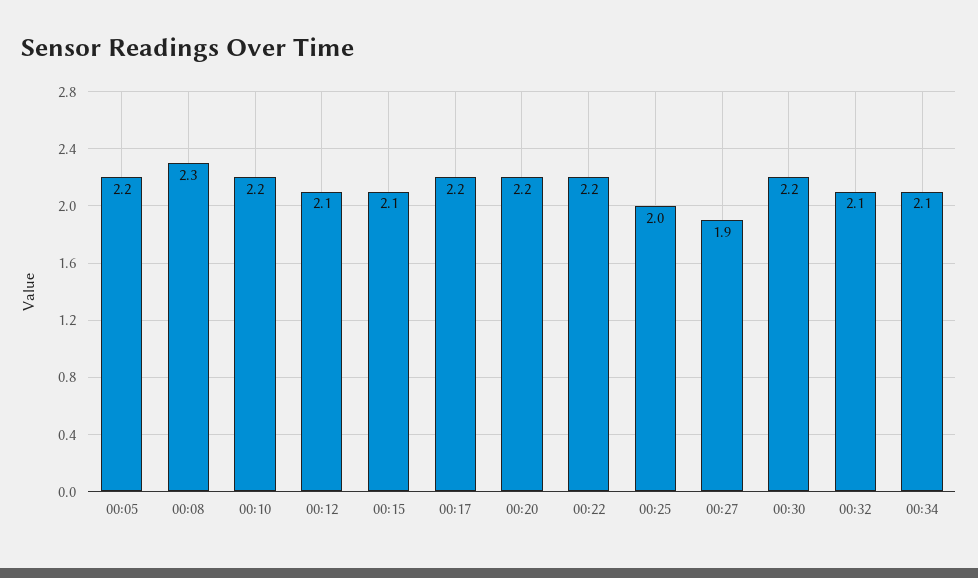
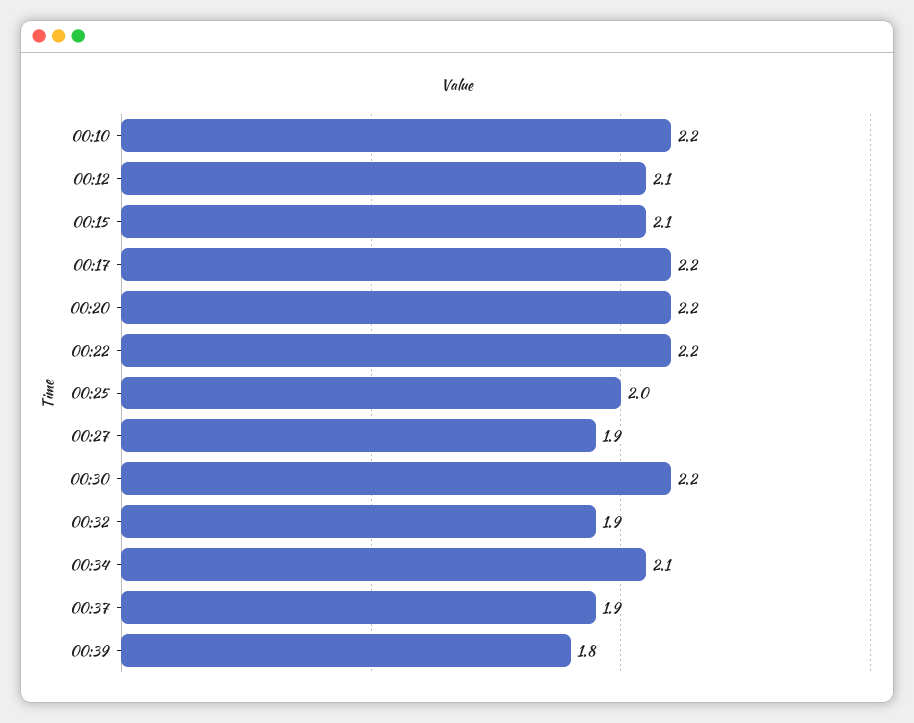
00:05: 2.2 -> none
00:08: 2.3 -> none
00:32: 2.1 -> 1.9
00:37: none -> 1.9
00:39: none -> 1.8

